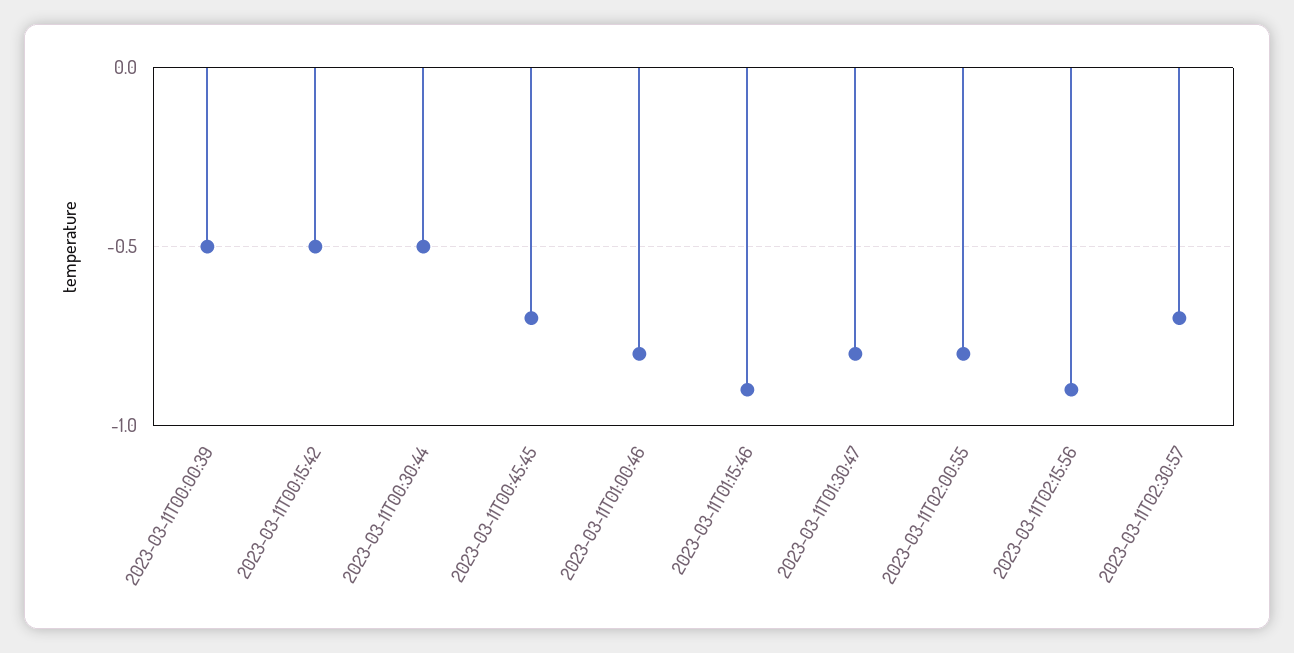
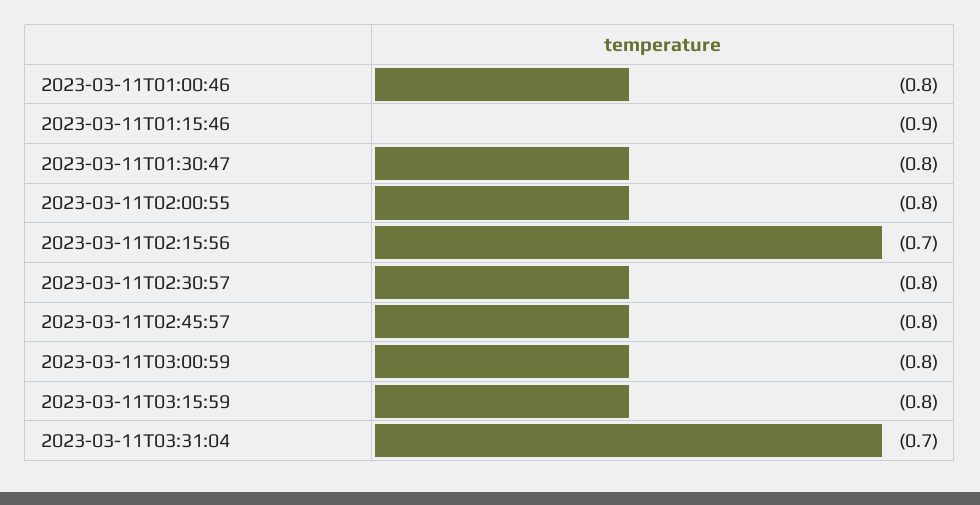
2023-03-11T00:00:39: -0.5 -> none
2023-03-11T00:15:42: -0.5 -> none
2023-03-11T00:30:44: -0.5 -> none
2023-03-11T00:45:45: -0.7 -> none
2023-03-11T02:15:56: -0.9 -> -0.7
2023-03-11T02:30:57: -0.7 -> -0.8
2023-03-11T02:45:57: none -> -0.8
2023-03-11T03:00:59: none -> -0.8
2023-03-11T03:15:59: none -> -0.8
2023-03-11T03:31:04: none -> -0.7

